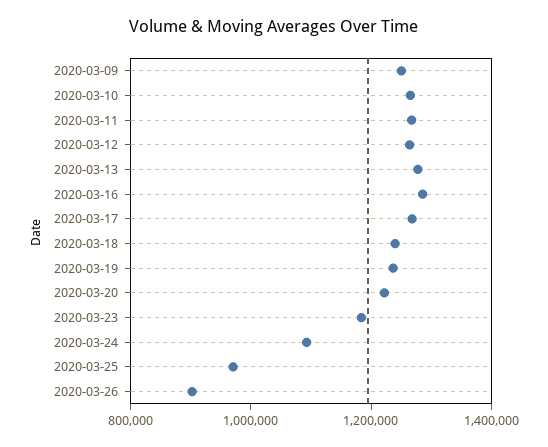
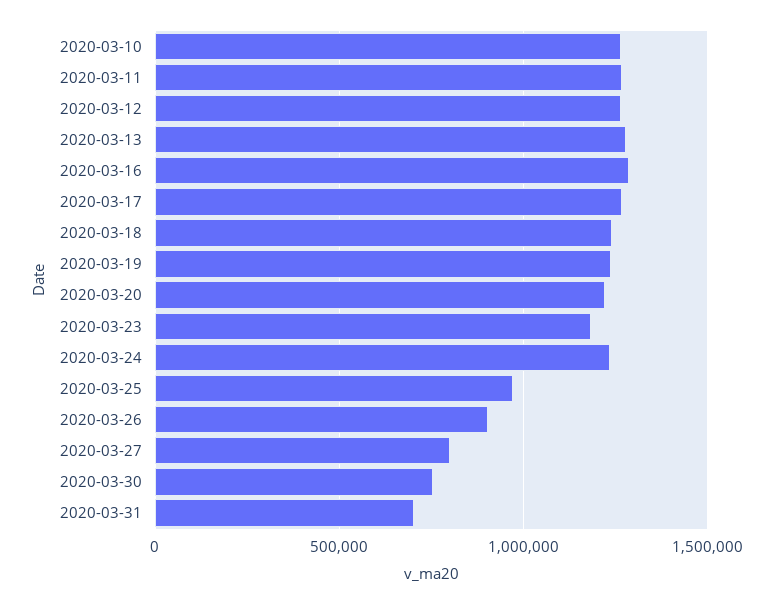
2020-03-09: 1250000 -> none
2020-03-24: 1100000 -> 1250000
2020-03-27: none -> 800000
2020-03-30: none -> 750000
2020-03-31: none -> 700000

